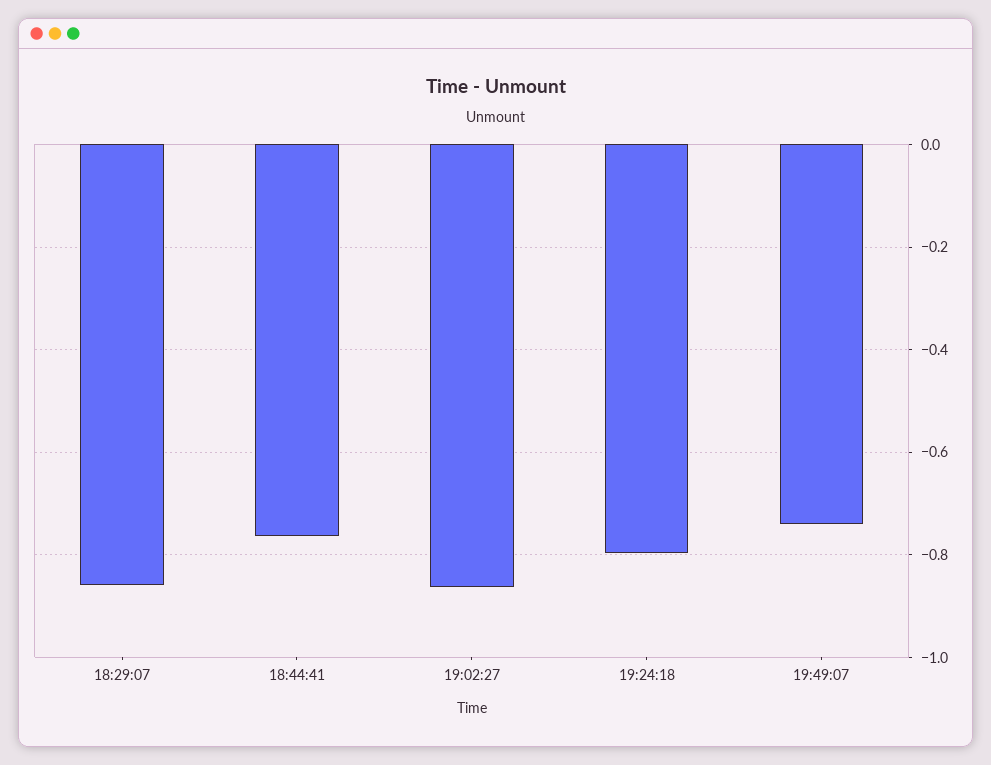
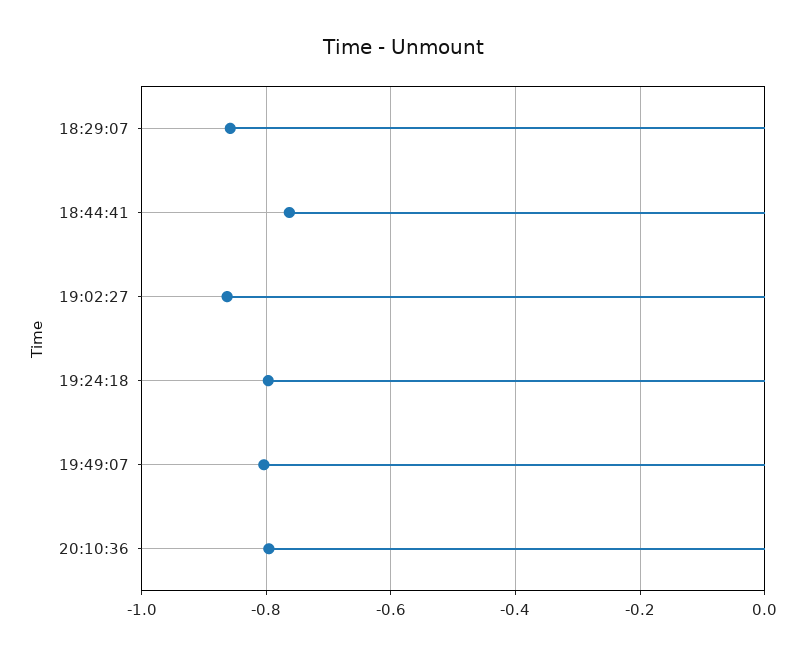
19:49:07: -0.74 -> -0.8
20:10:36: none -> -0.8

